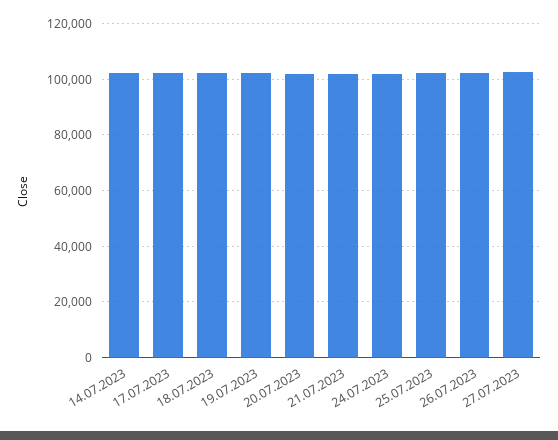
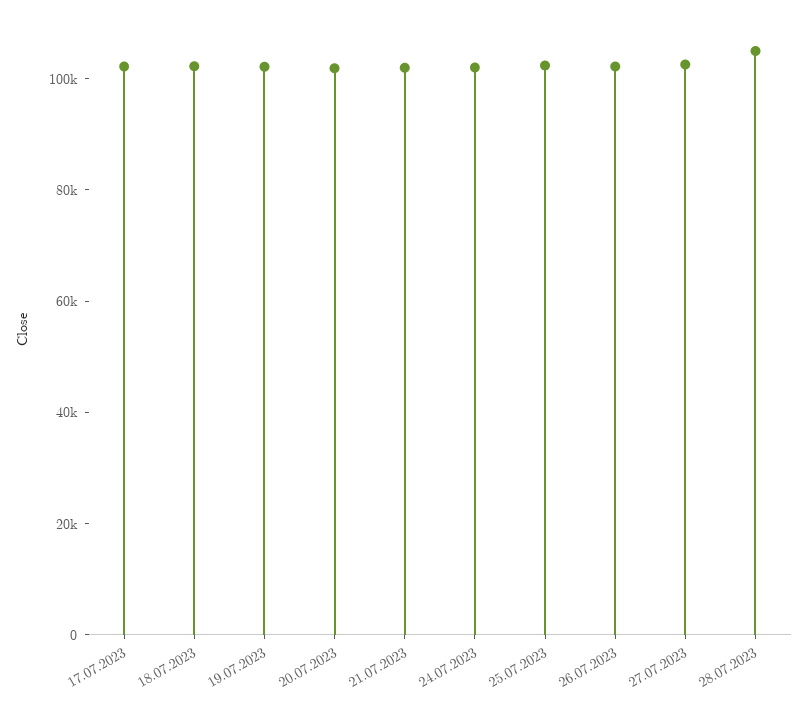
14.07.2023: 102500 -> none
28.07.2023: none -> 105000

